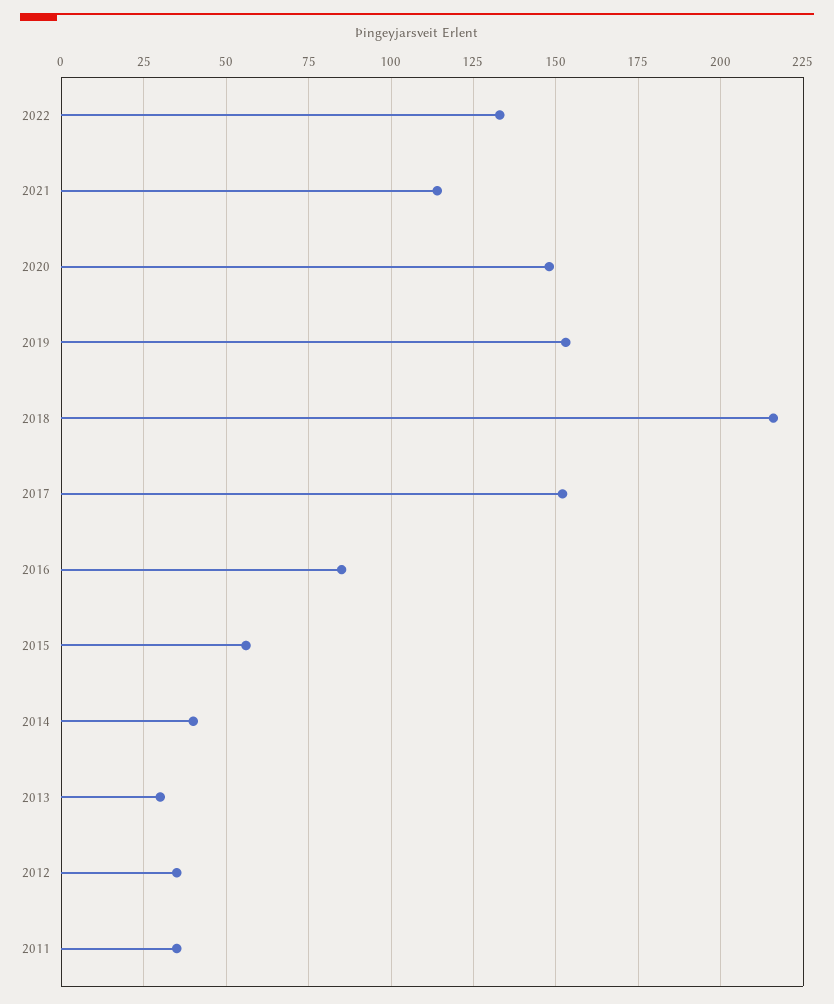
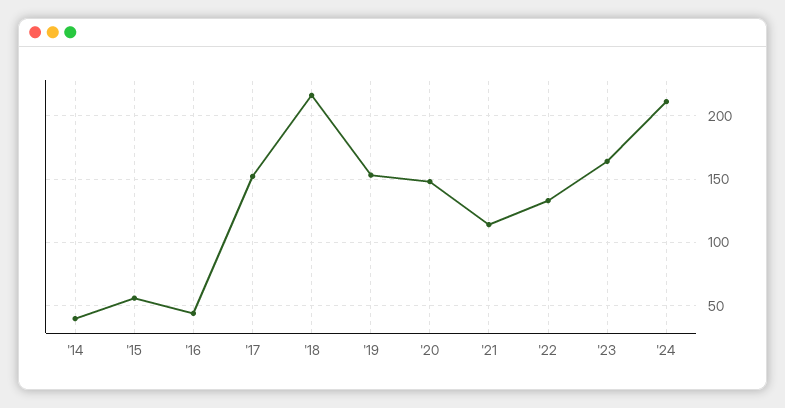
2016: 85 -> 45
2013: 30 -> none
2012: 35 -> none
2011: 35 -> none
'23: none -> 165
'24: none -> 210

